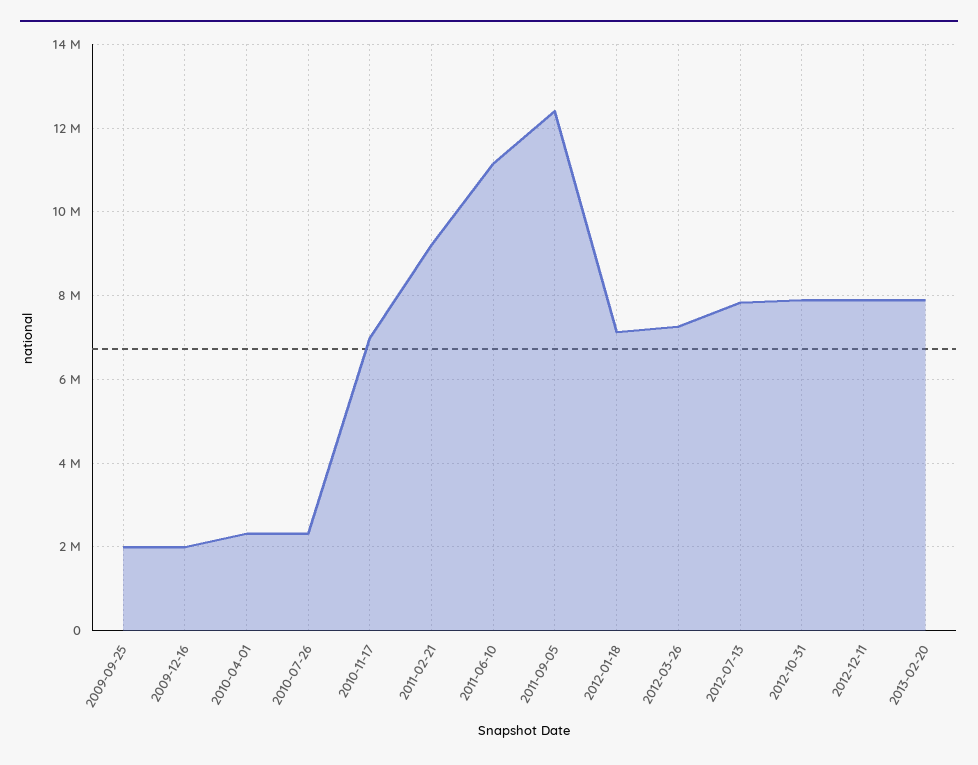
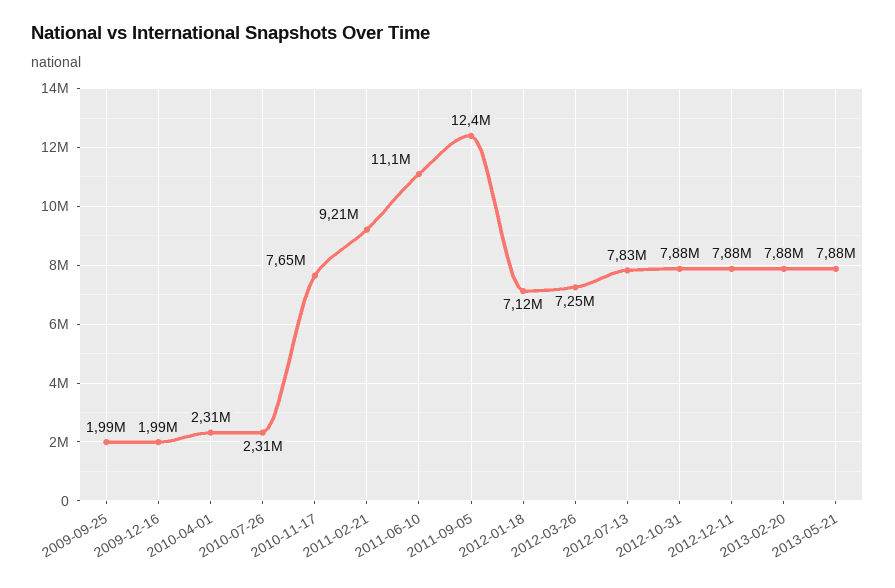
2010-11-17: 7000000 -> 7650000
2013-05-21: none -> 7880000

